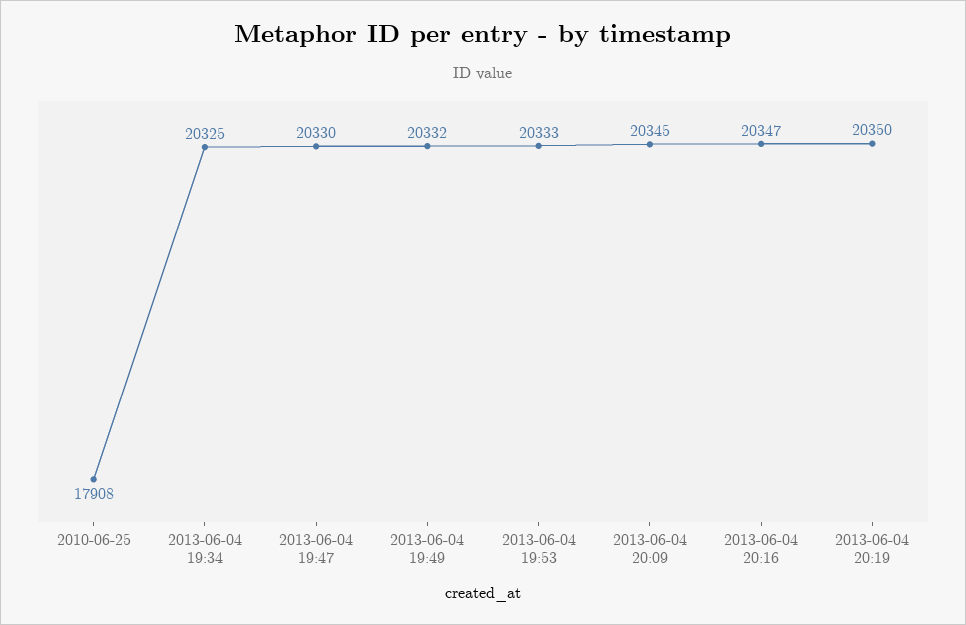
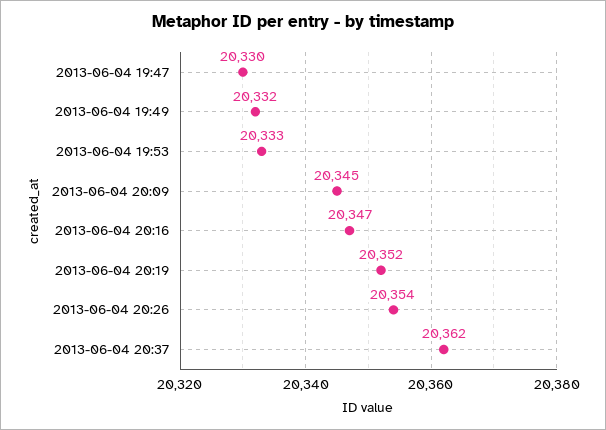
2010-06-25: 17908 -> none
2013-06-04 19:34: 20325 -> none
2013-06-04 20:19: 20350 -> 20352
2013-06-04 20:26: none -> 20354
2013-06-04 20:37: none -> 20362

